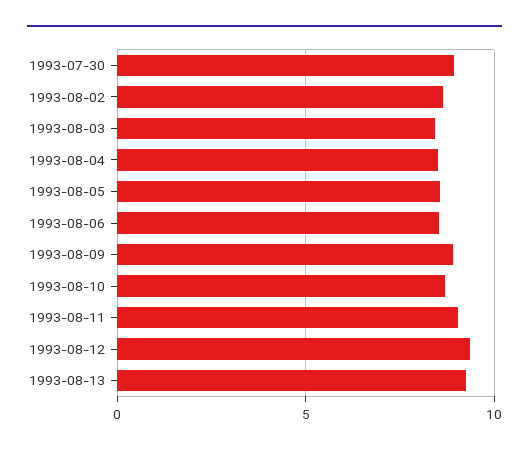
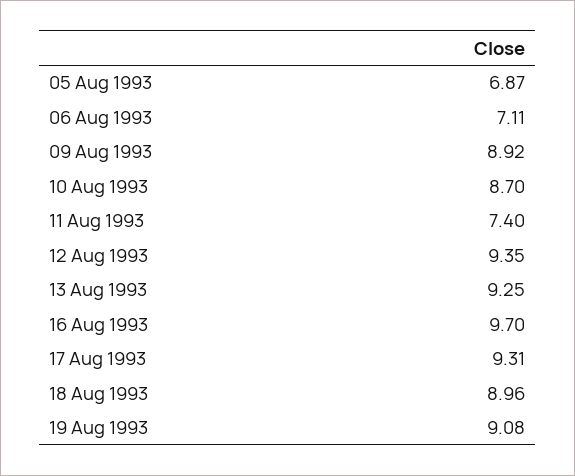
1993-07-30: 9 -> none
1993-08-02: 8.5 -> none
1993-08-03: 8.5 -> none
1993-08-04: 8.5 -> none
1993-08-05: 8.5 -> 6.87
1993-08-06: 8.5 -> 7.11
1993-08-11: 9 -> 7.4
16 Aug 1993: none -> 9.7
17 Aug 1993: none -> 9.31
18 Aug 1993: none -> 8.96
19 Aug 1993: none -> 9.08

